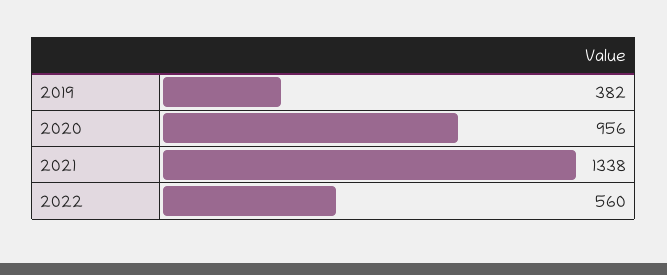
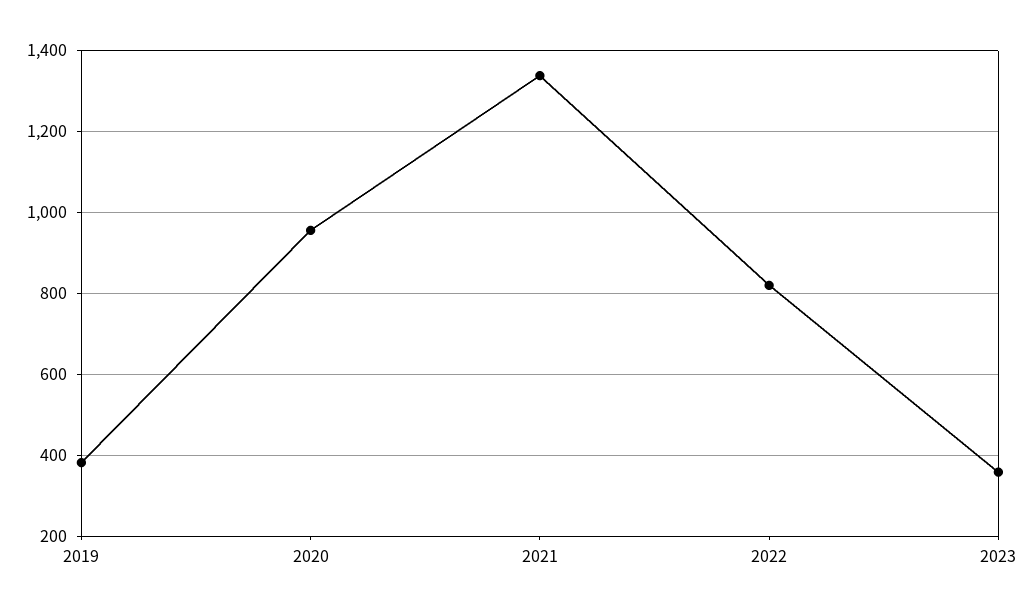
2022: 560 -> 820
2023: none -> 360

